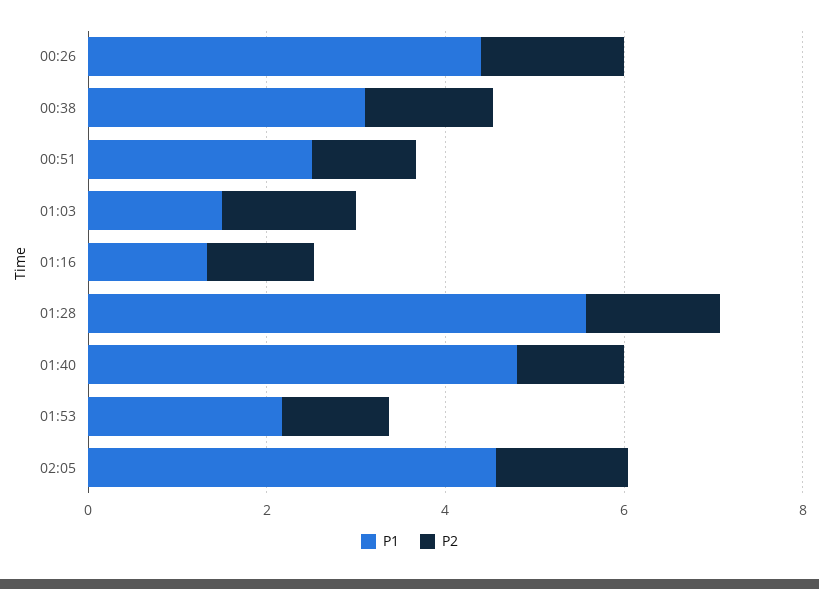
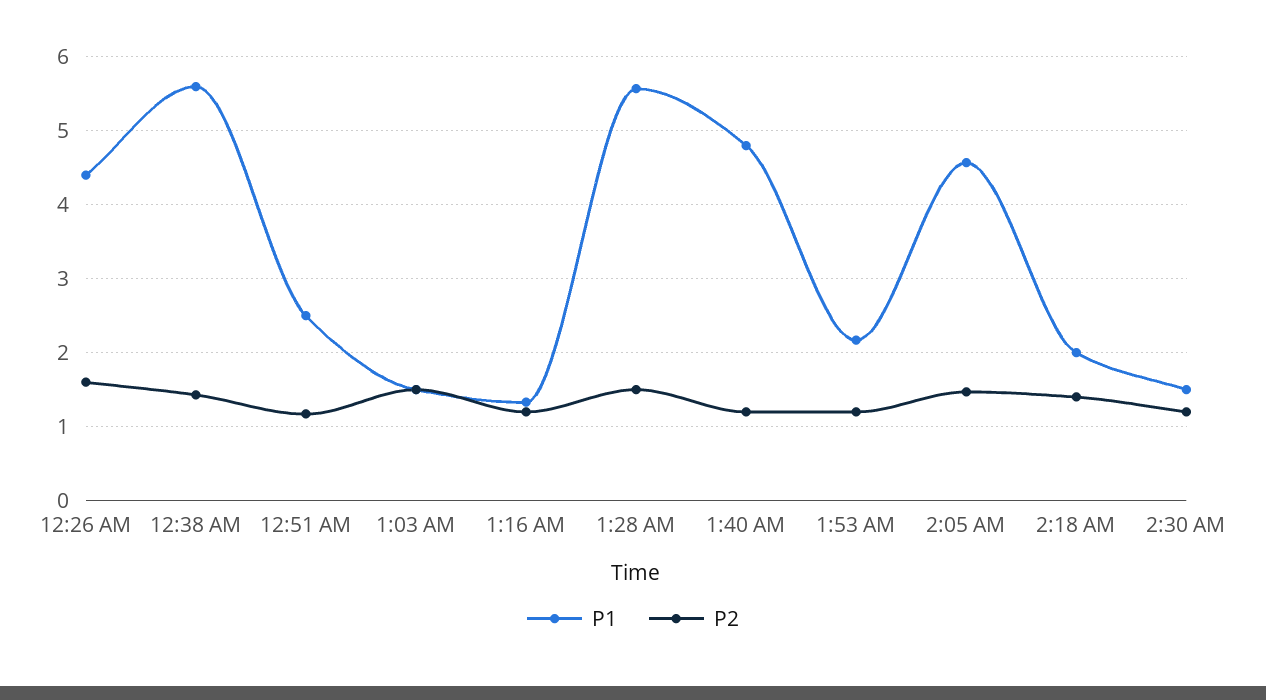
P1, 00:38: 3 -> 5.6
P1, 2:18 AM: none -> 2
P2, 2:18 AM: none -> 1.4
P1, 2:30 AM: none -> 1.5
P2, 2:30 AM: none -> 1.2

